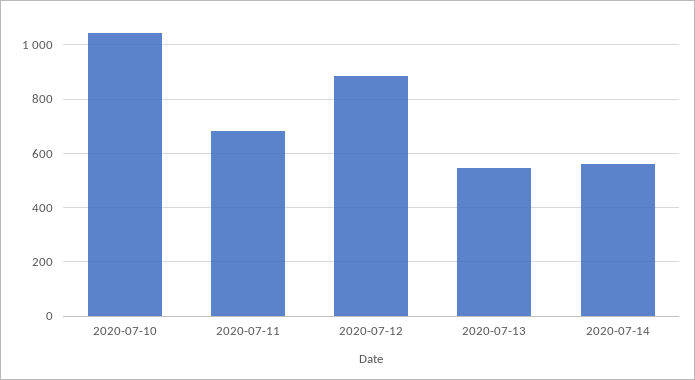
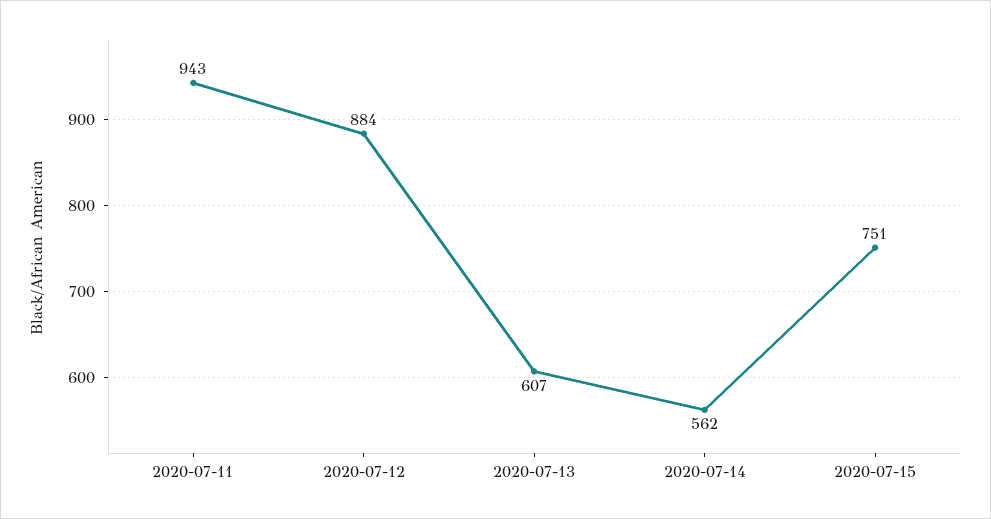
2020-07-10: 1050 -> none
2020-07-11: 675 -> 943
2020-07-13: 550 -> 607
2020-07-15: none -> 751

